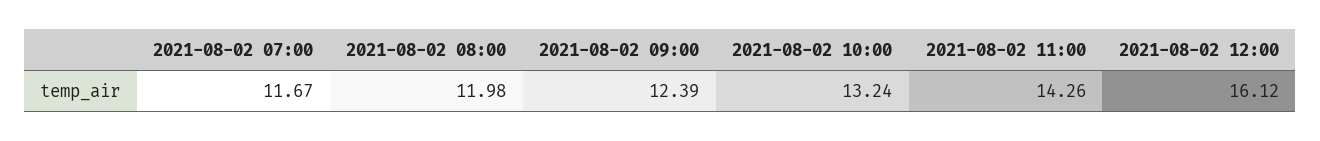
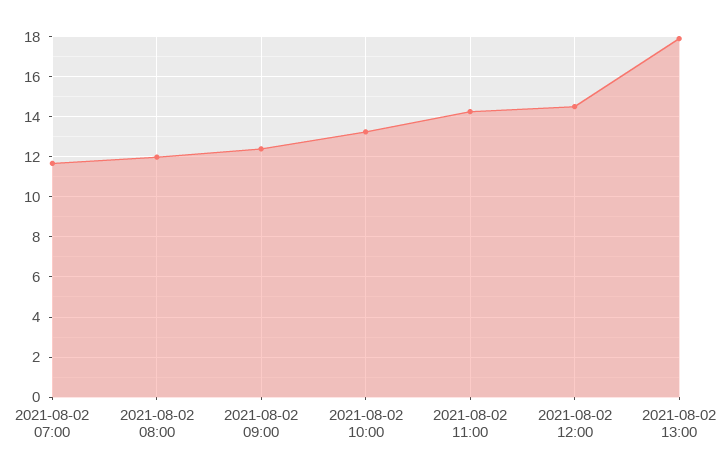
2021-08-02 12:00: 16.12 -> 14.5
2021-08-02 13:00: none -> 18

